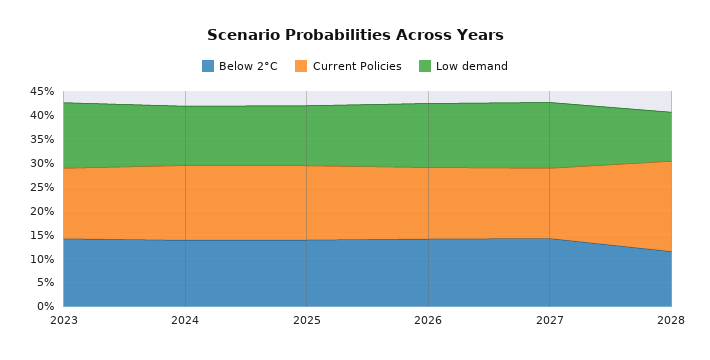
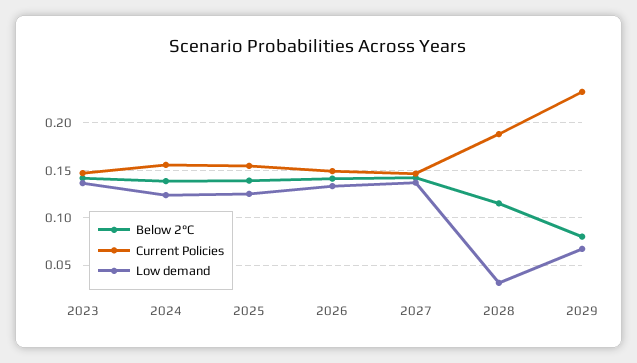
Low demand, 2028: 0.1 -> 0.03
Below 2°C, 2029: none -> 0.08
Current Policies, 2029: none -> 0.23
Low demand, 2029: none -> 0.07

